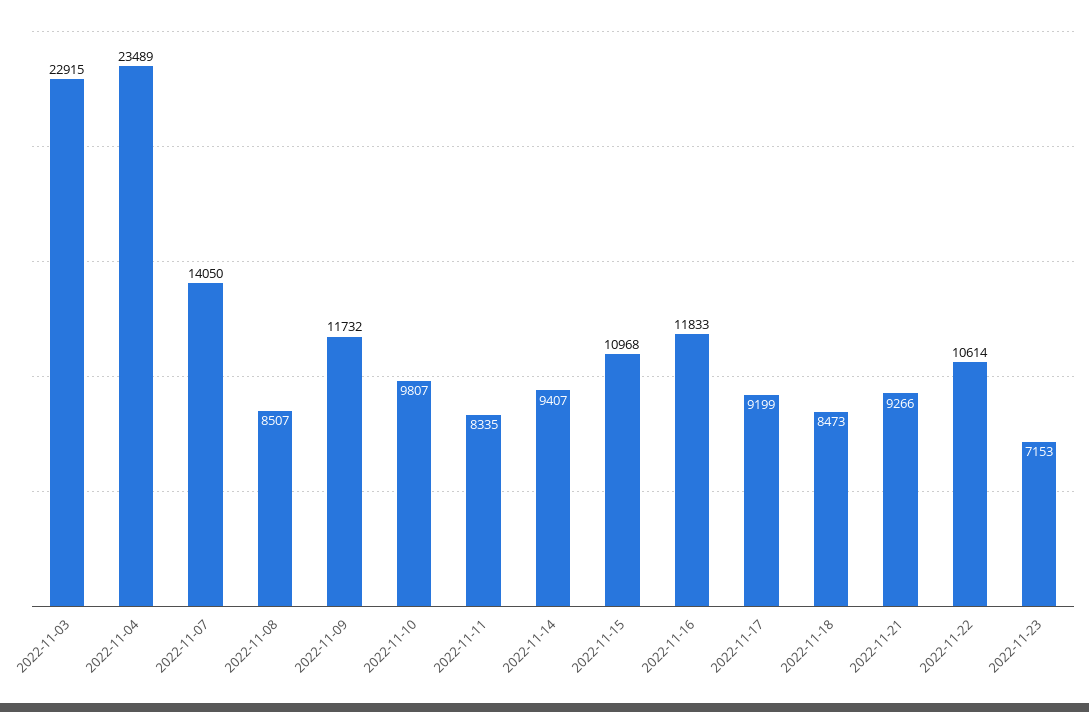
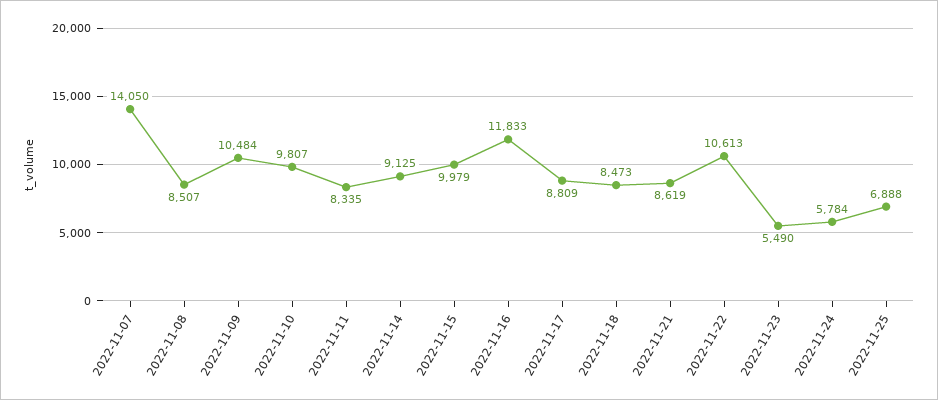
2022-11-03: 22915 -> none
2022-11-04: 23489 -> none
2022-11-09: 11732 -> 10484
2022-11-14: 9407 -> 9125
2022-11-15: 10968 -> 9979
2022-11-17: 9199 -> 8809
2022-11-21: 9266 -> 8619
2022-11-22: 10614 -> 10613
2022-11-23: 7153 -> 5490
2022-11-24: none -> 5784
2022-11-25: none -> 6888

